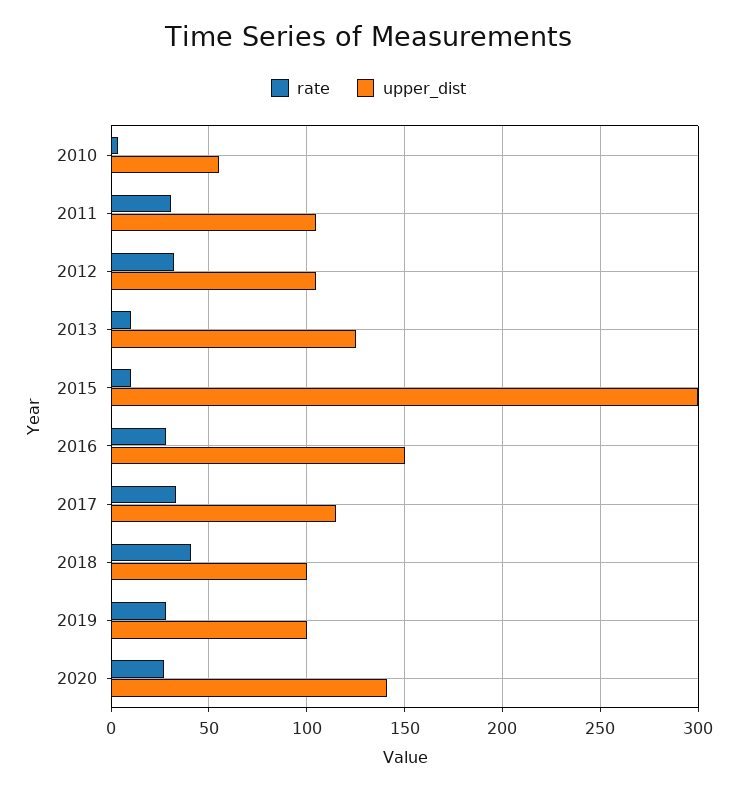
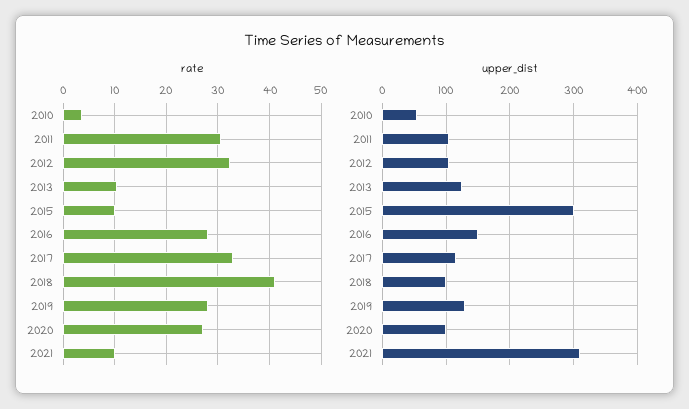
upper_dist, 2019: 100 -> 130
upper_dist, 2020: 140 -> 100
rate, 2021: none -> 10
upper_dist, 2021: none -> 310

